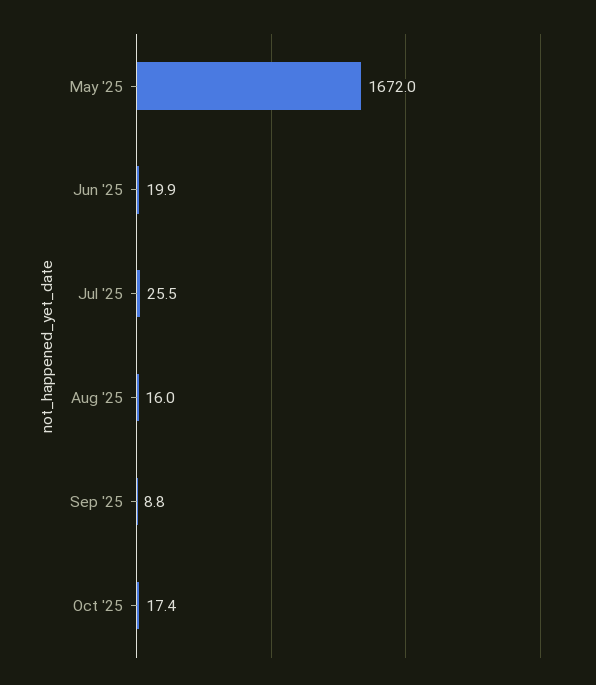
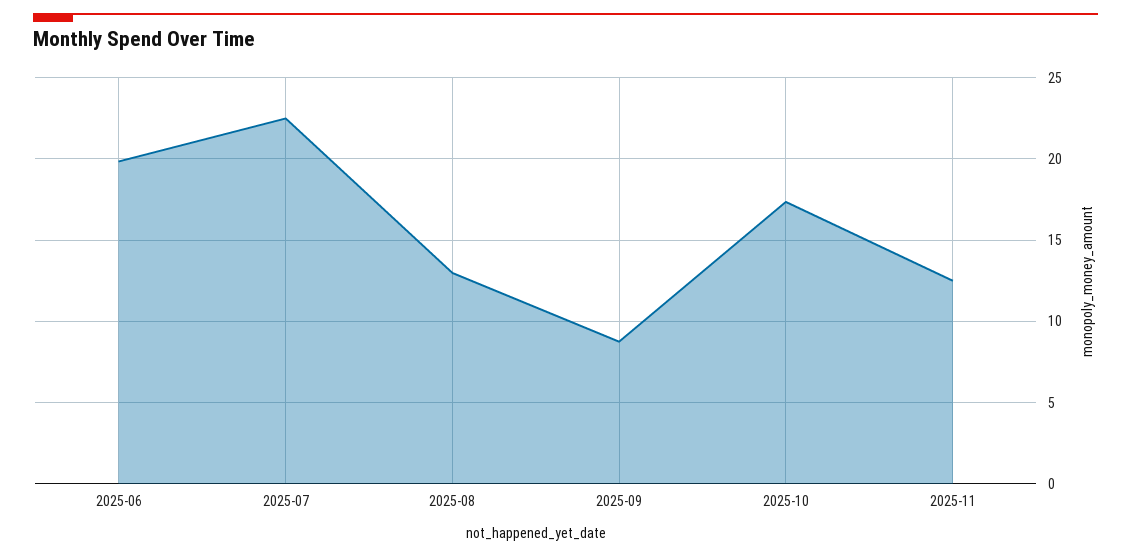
May '25: 1672 -> none
Jul '25: 25.5 -> 22.5
Aug '25: 16 -> 13
2025-11: none -> 12.5

